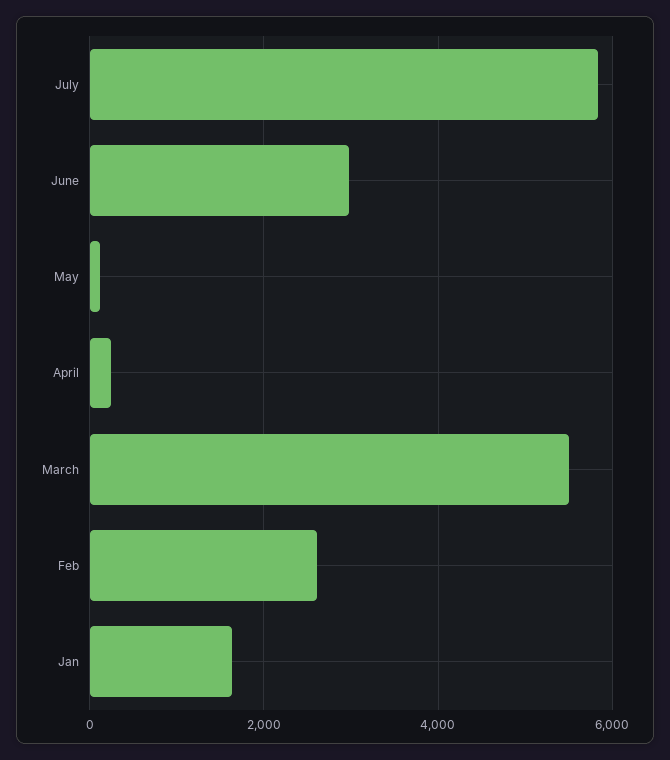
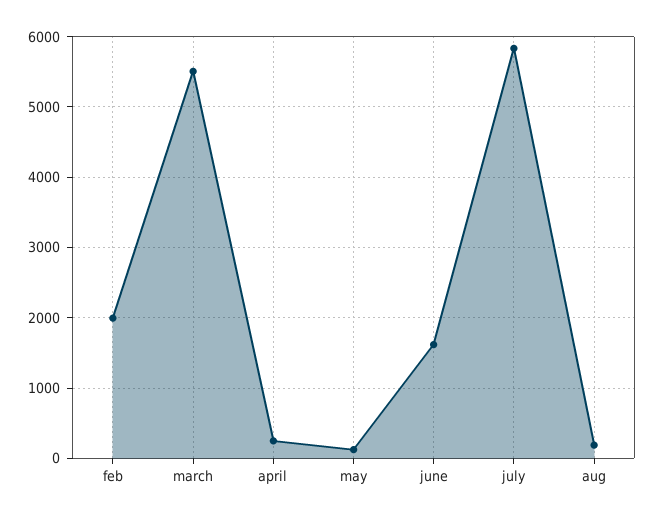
June: 3000 -> 1600
Feb: 2600 -> 2000
Jan: 1600 -> none
aug: none -> 200

